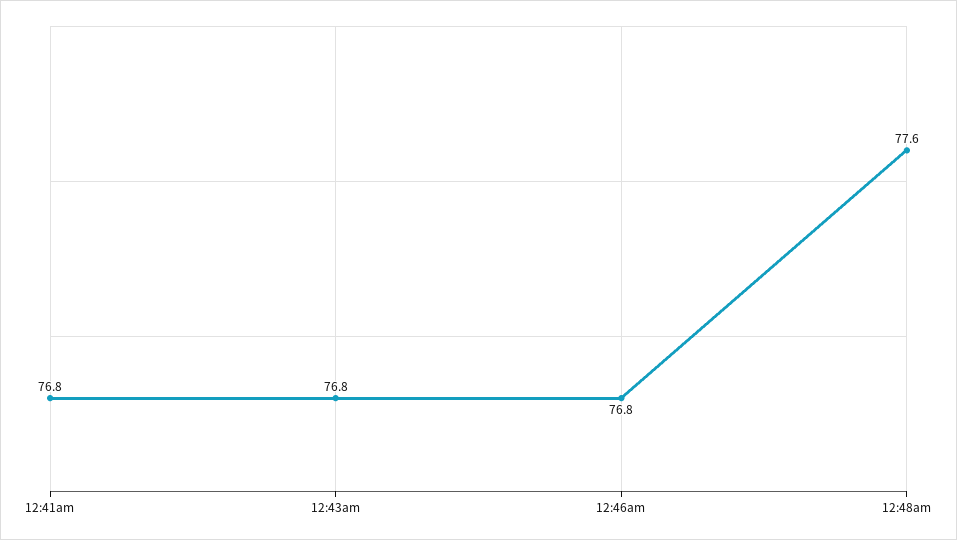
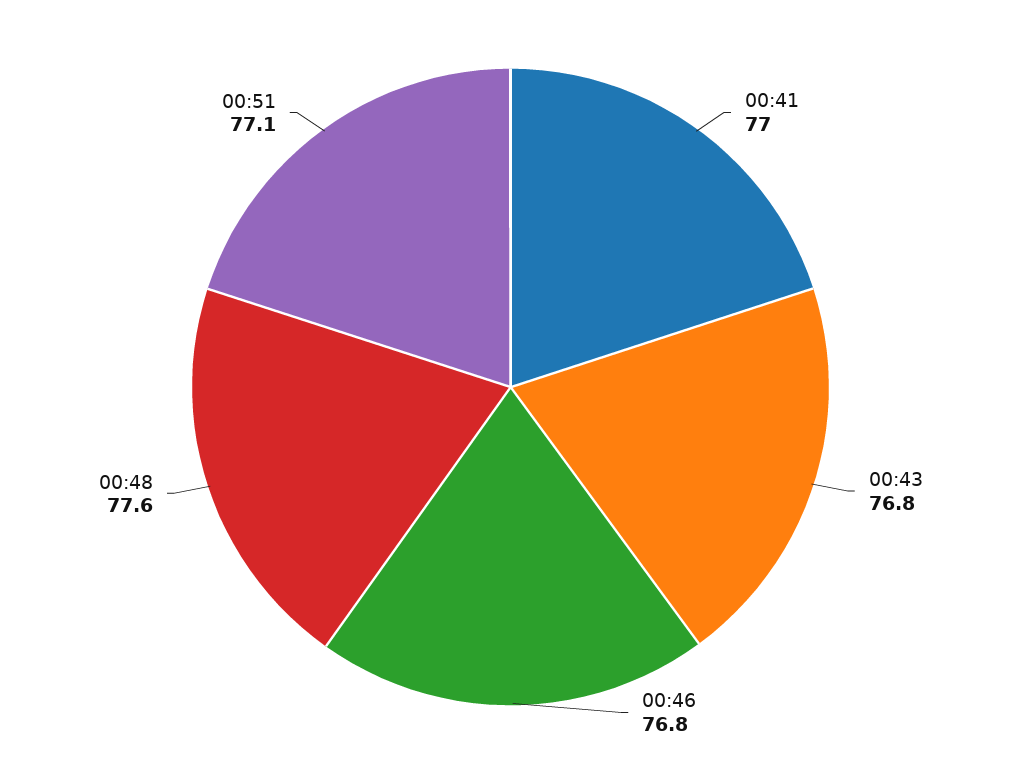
12:41am: 76.8 -> 77
00:51: none -> 77.1

